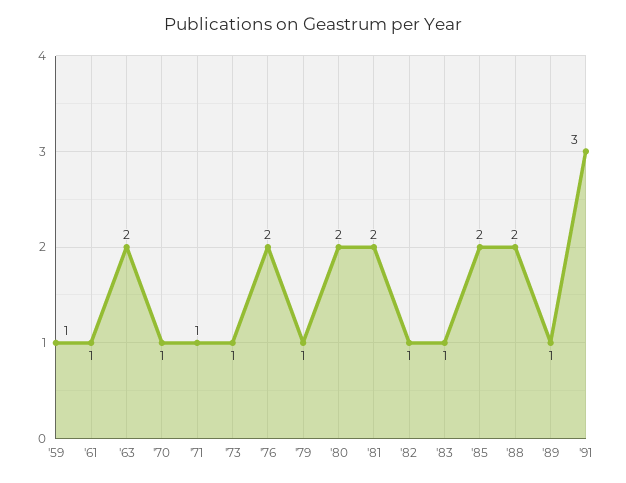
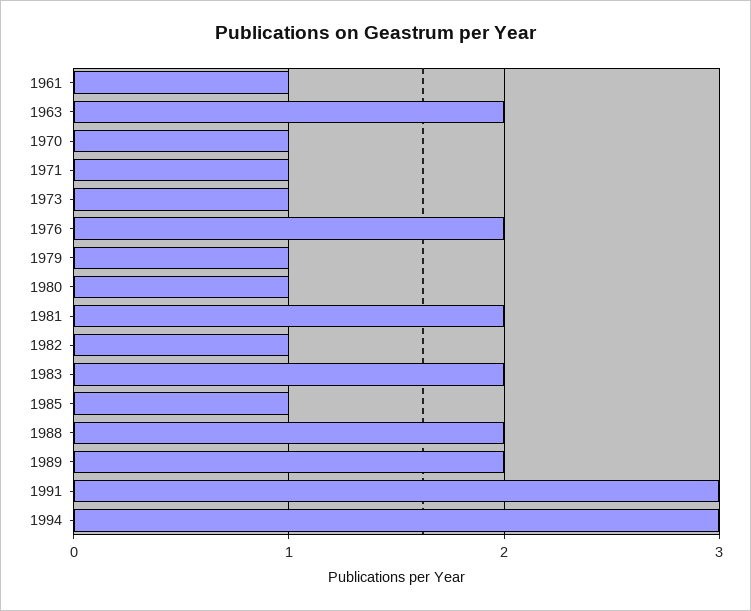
'59: 1 -> none
'80: 2 -> 1
'83: 1 -> 2
'85: 2 -> 1
'89: 1 -> 2
1994: none -> 3

